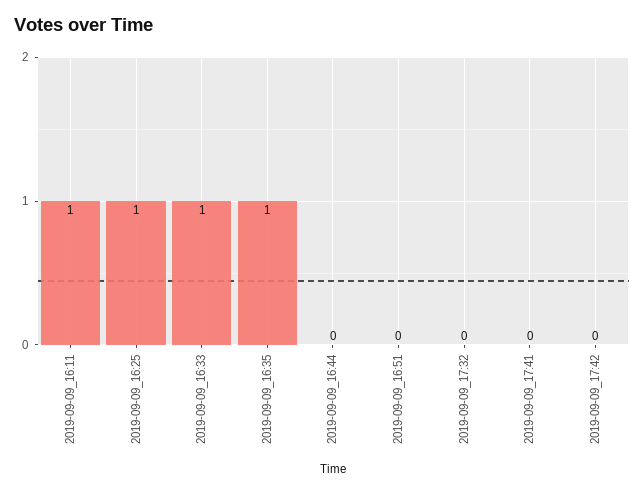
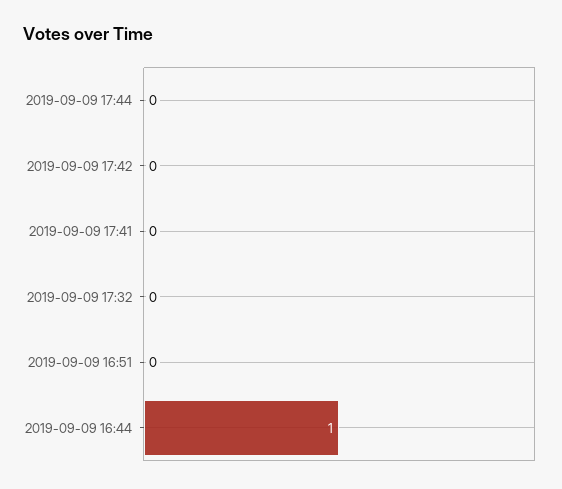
2019-09-09_16:11: 1 -> none
2019-09-09_16:25: 1 -> none
2019-09-09_16:33: 1 -> none
2019-09-09_16:35: 1 -> none
2019-09-09_16:44: 0 -> 1
2019-09-09 17:44: none -> 0

